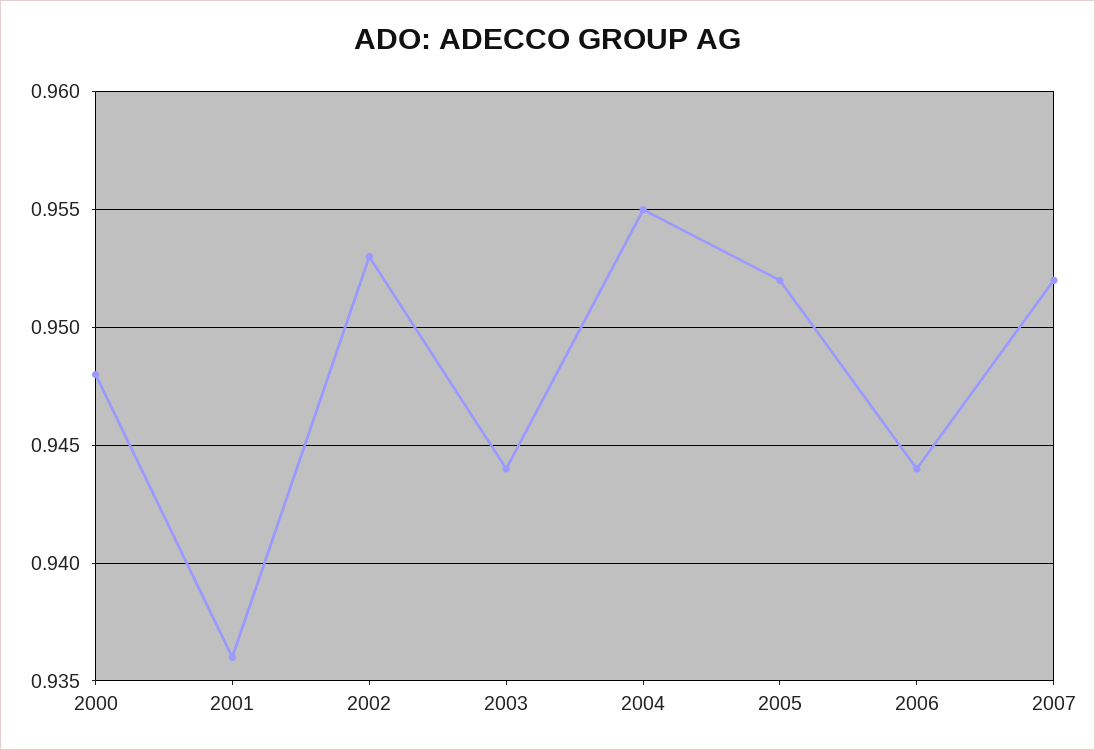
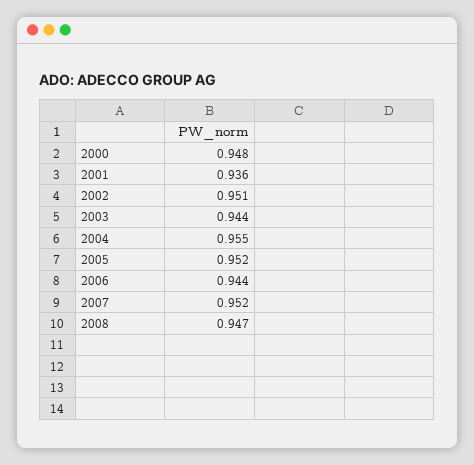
2002: 0.953 -> 0.951
2008: none -> 0.947

